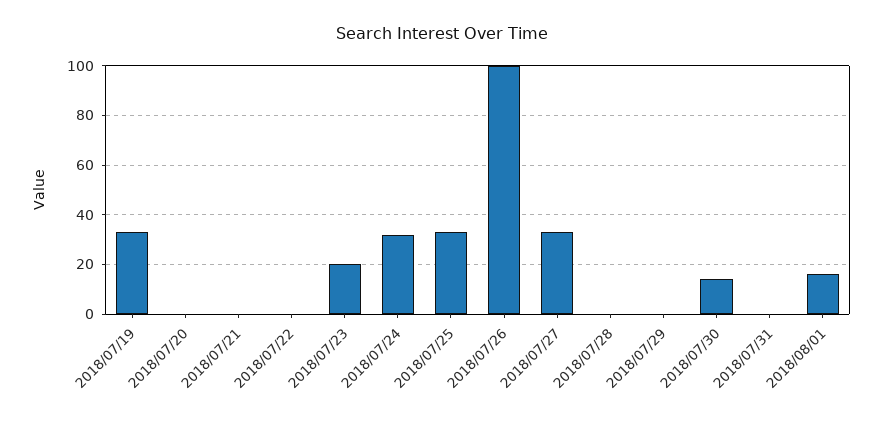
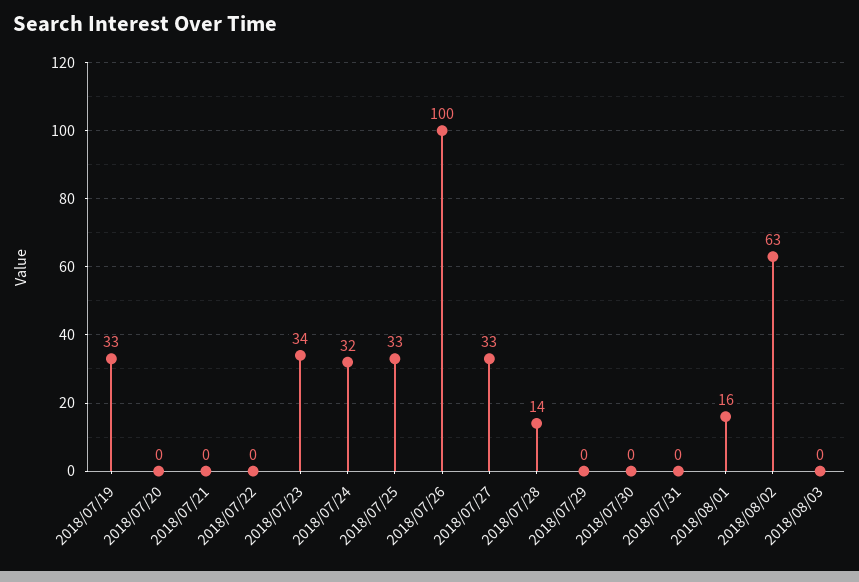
2018/07/23: 20 -> 34
2018/07/28: 0 -> 14
2018/07/30: 15 -> 0
2018/08/02: none -> 63
2018/08/03: none -> 0

